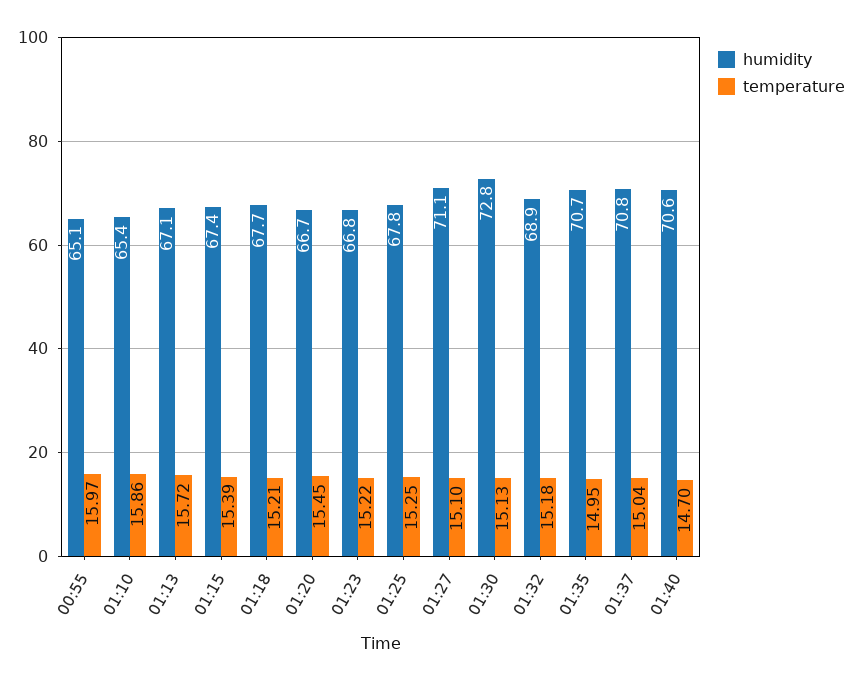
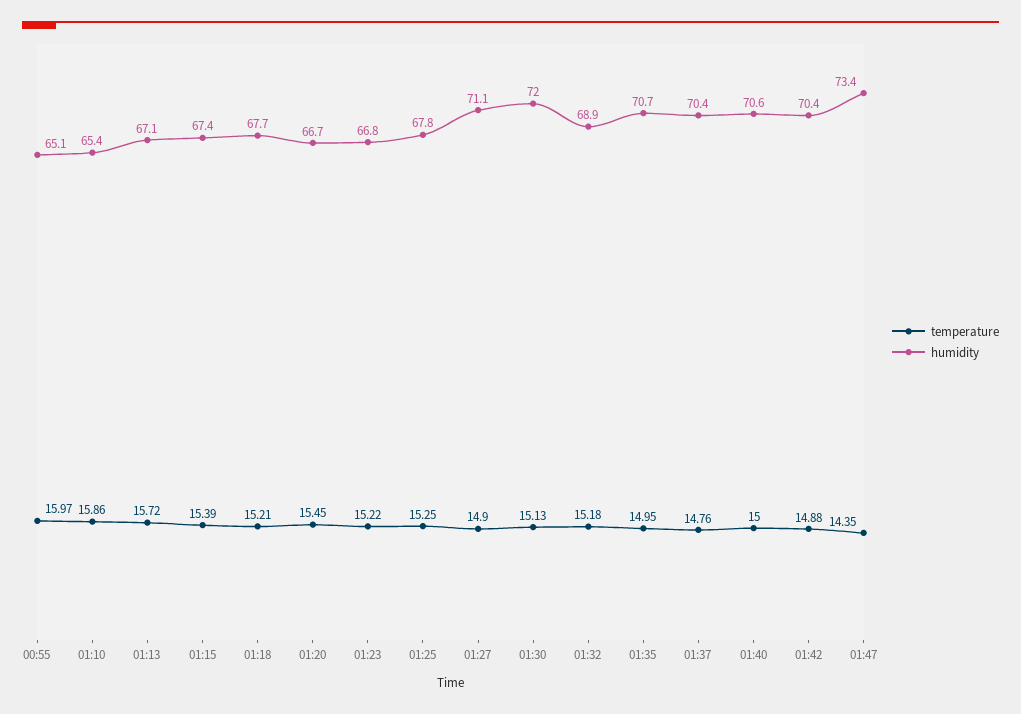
temperature, 01:27: 15.1 -> 14.9
humidity, 01:30: 72.8 -> 72
humidity, 01:37: 70.8 -> 70.4
temperature, 01:37: 15.04 -> 14.76
temperature, 01:40: 14.7 -> 15
temperature, 01:42: none -> 14.88
humidity, 01:42: none -> 70.4
temperature, 01:47: none -> 14.35
humidity, 01:47: none -> 73.4

